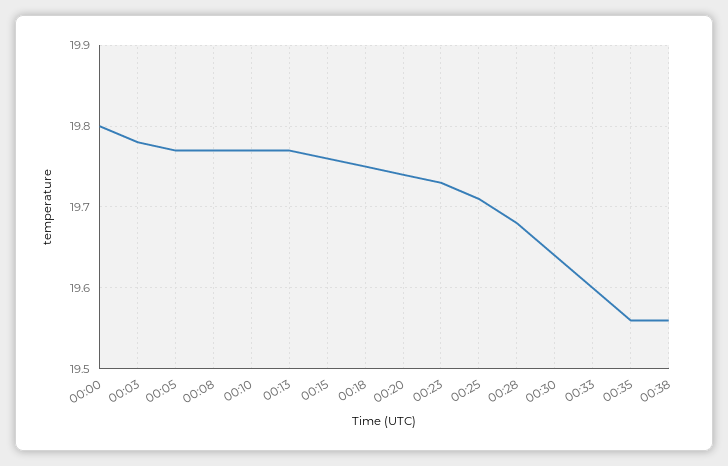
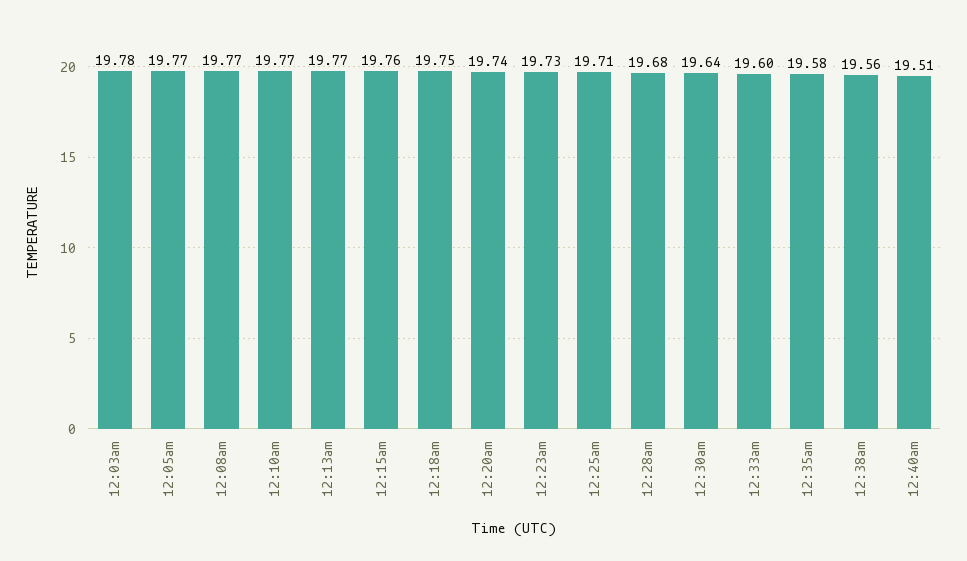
00:00: 19.8 -> none
00:35: 19.56 -> 19.58
12:40am: none -> 19.51

